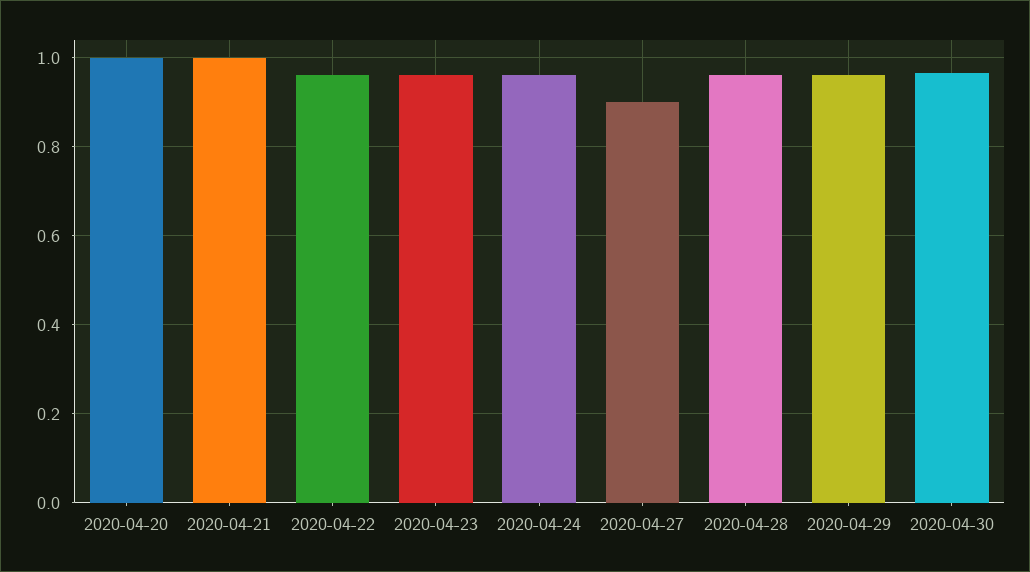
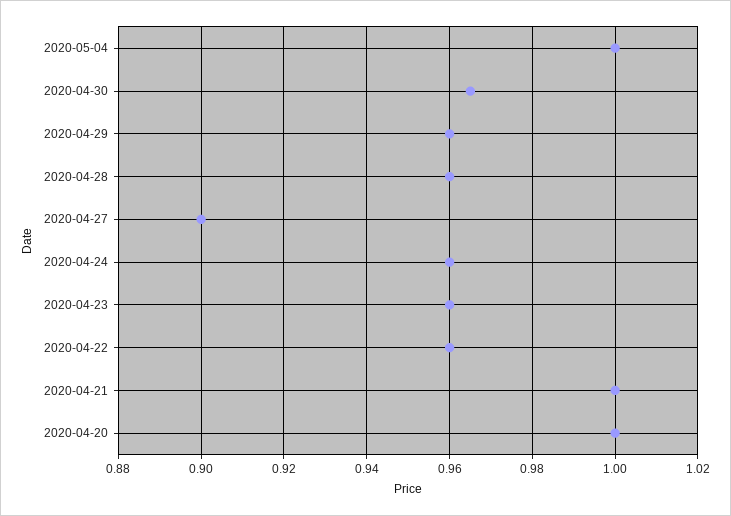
2020-05-04: none -> 1

